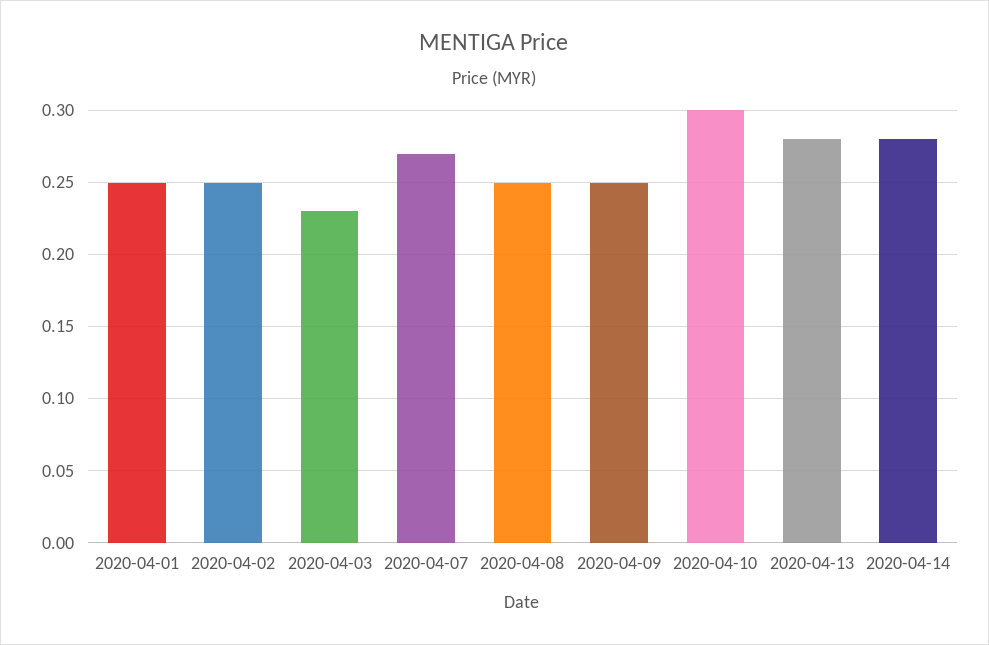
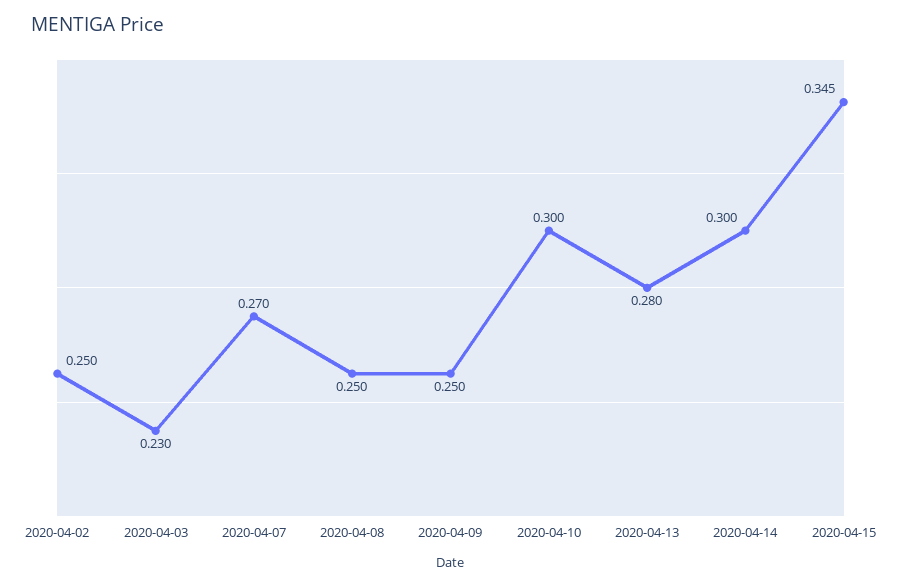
2020-04-01: 0.25 -> none
2020-04-14: 0.28 -> 0.3
2020-04-15: none -> 0.345

